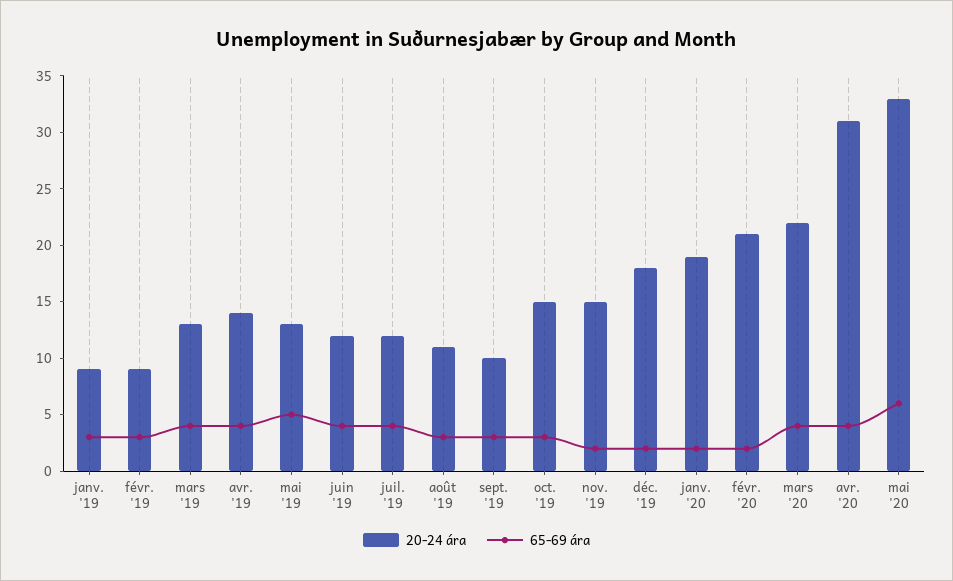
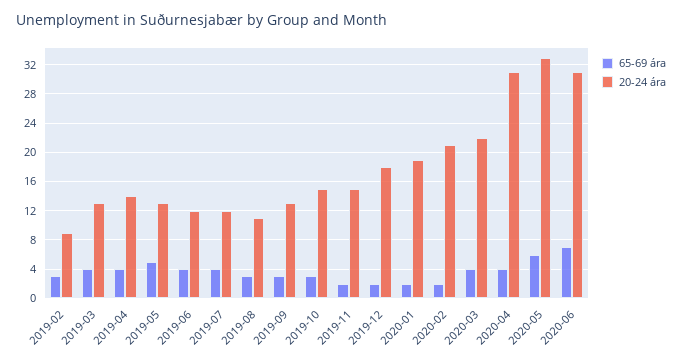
20-24 ára, janv. '19: 9 -> none
65-69 ára, janv. '19: 3 -> none
20-24 ára, sept. '19: 10 -> 13
65-69 ára, 2020-06: none -> 7
20-24 ára, 2020-06: none -> 31

